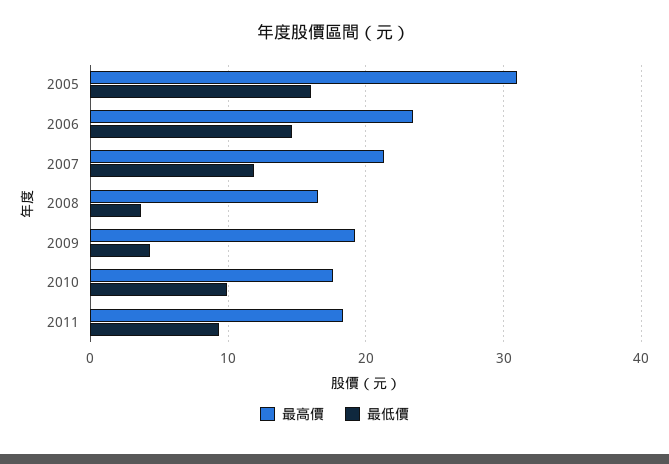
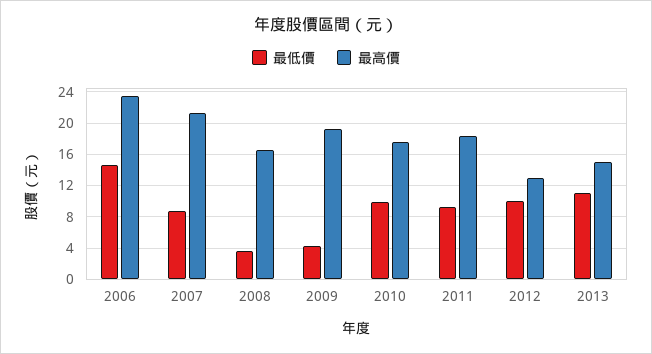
最高價, 2005: 31 -> none
最低價, 2005: 16 -> none
最低價, 2007: 12 -> 9
最低價, 2012: none -> 10
最高價, 2012: none -> 13
最低價, 2013: none -> 11
最高價, 2013: none -> 15

